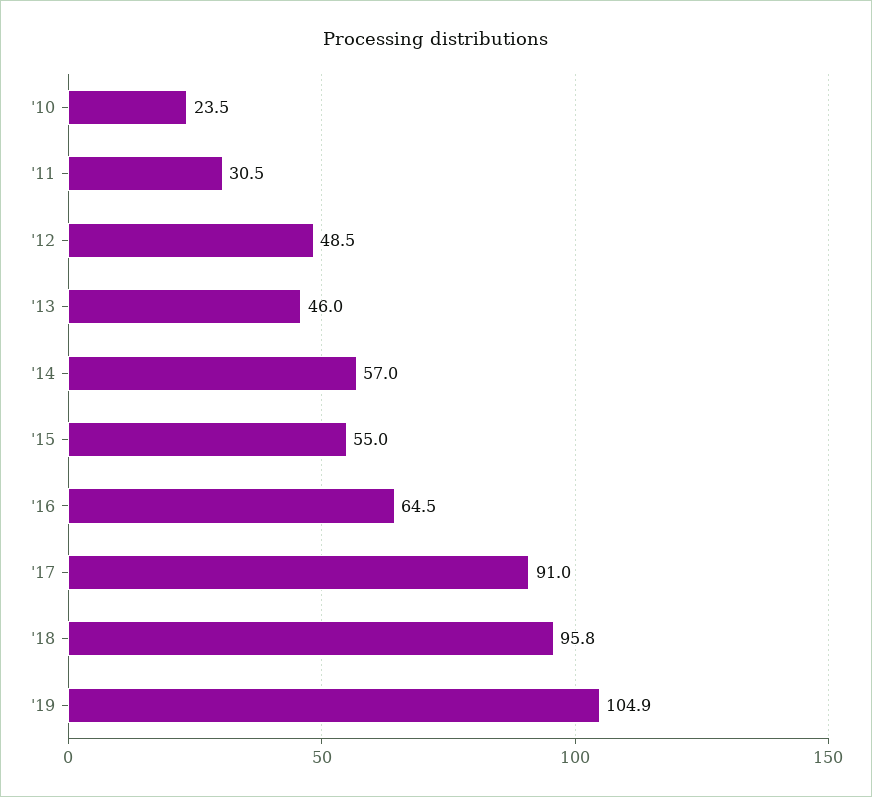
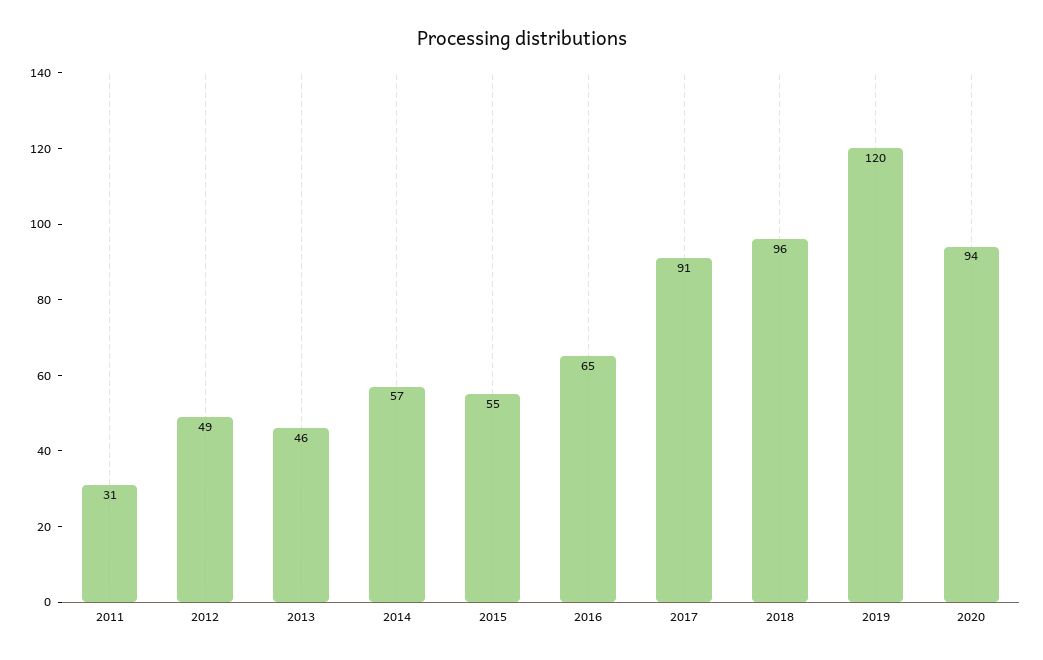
'10: 23.5 -> none
'19: 104.9 -> 120
2020: none -> 94

